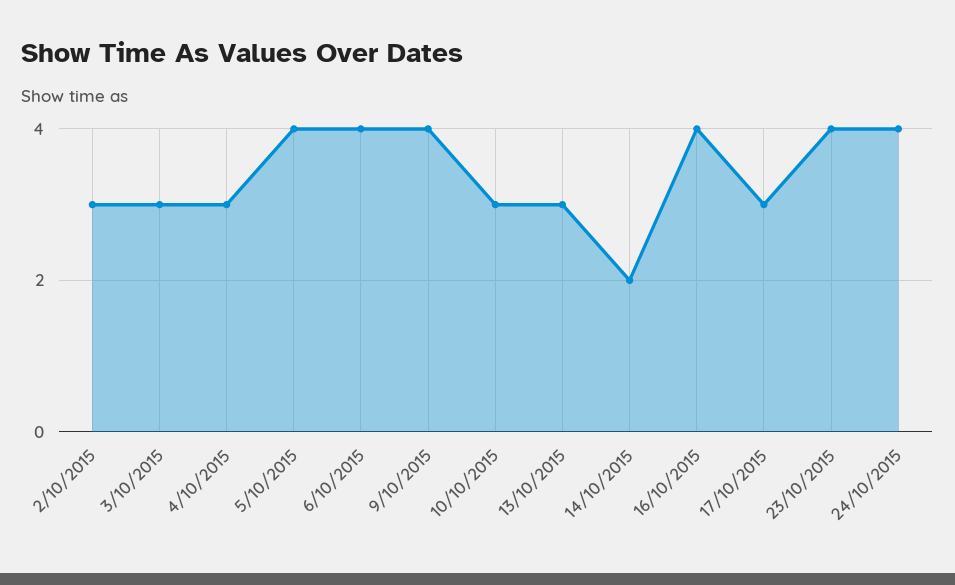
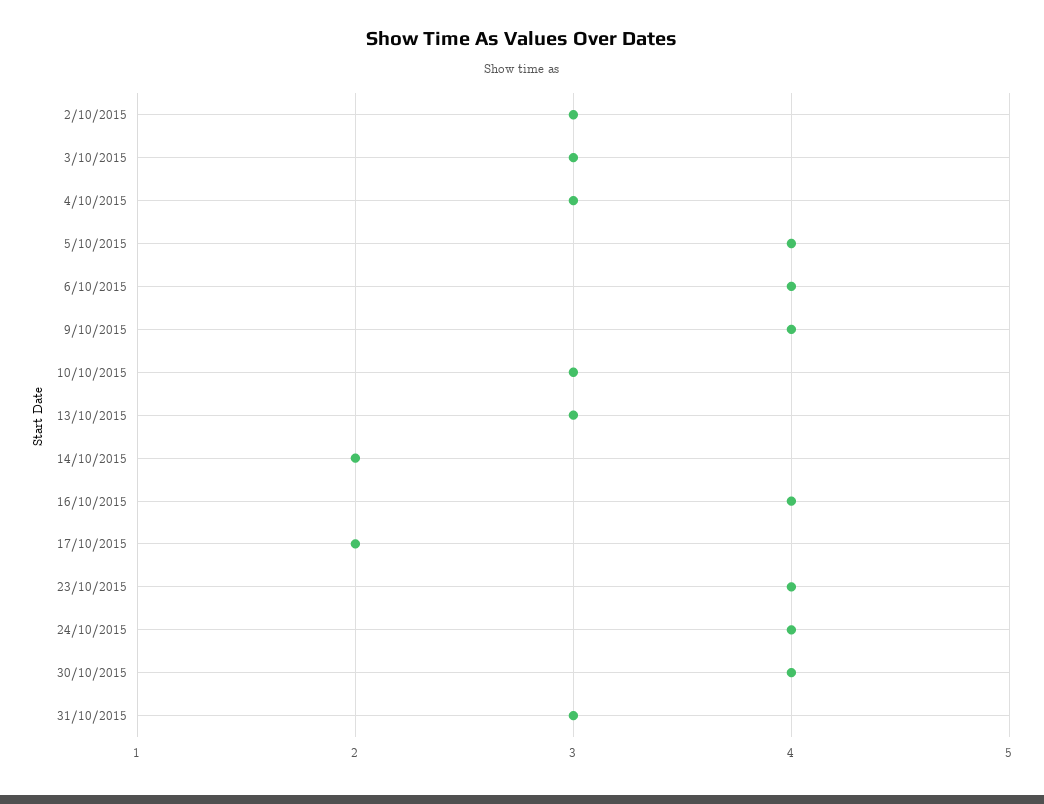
17/10/2015: 3 -> 2
30/10/2015: none -> 4
31/10/2015: none -> 3

